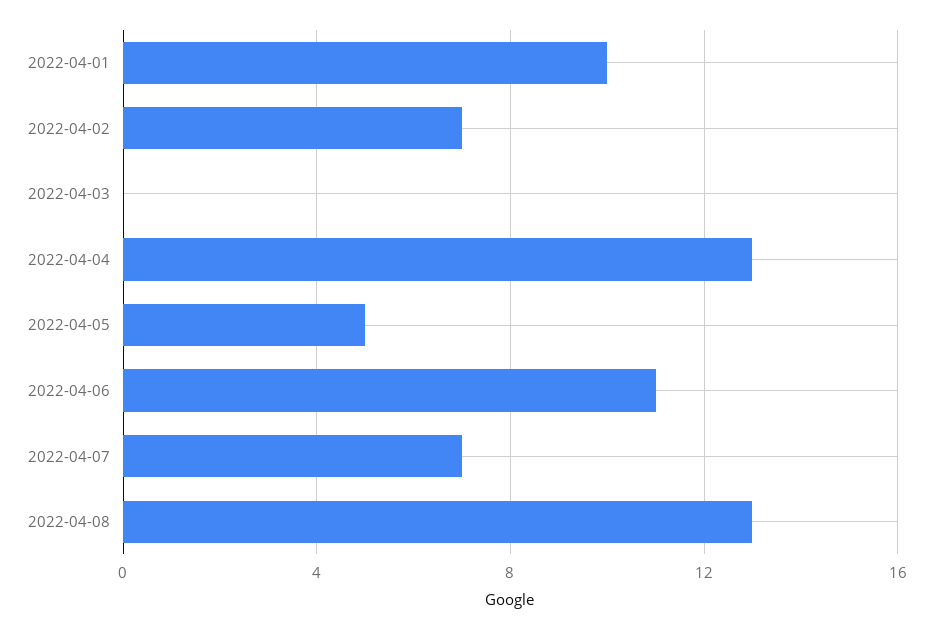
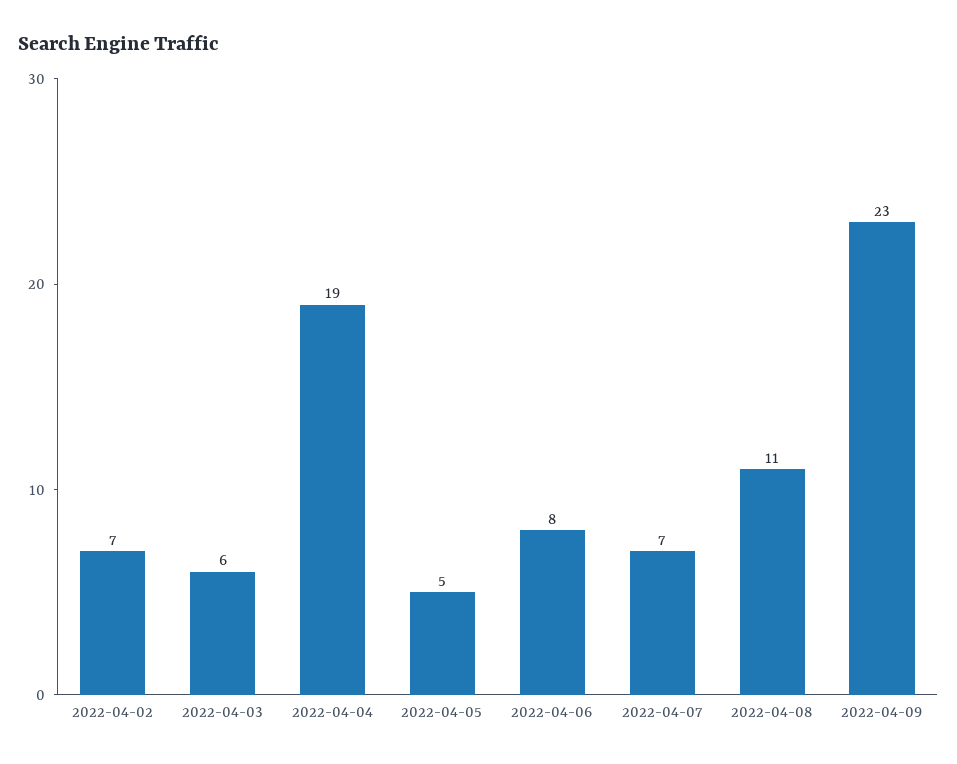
2022-04-01: 10 -> none
2022-04-03: 0 -> 6
2022-04-04: 13 -> 19
2022-04-06: 11 -> 8
2022-04-08: 13 -> 11
2022-04-09: none -> 23

